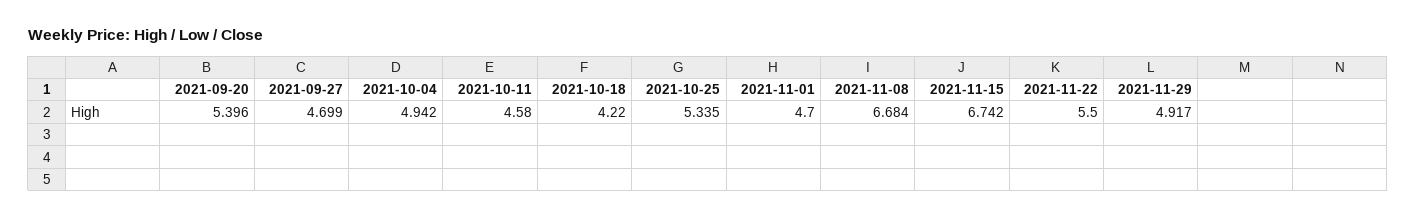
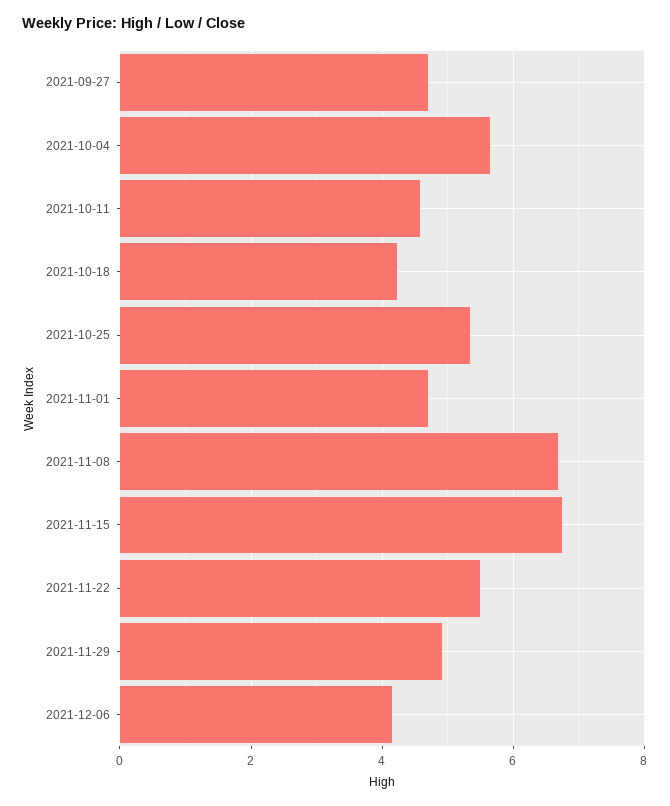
2021-09-20: 5.396 -> none
2021-10-04: 4.942 -> 5.6
2021-12-06: none -> 4.2

